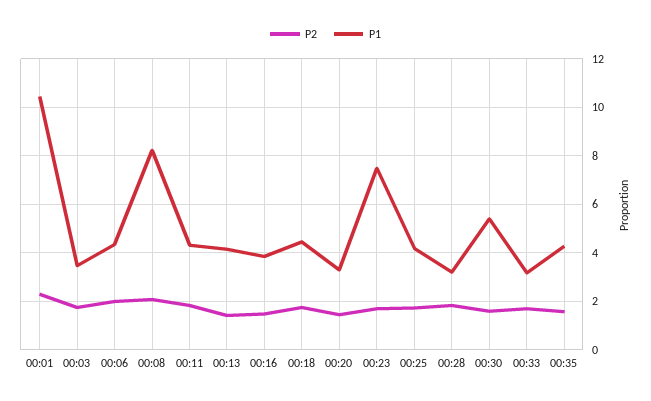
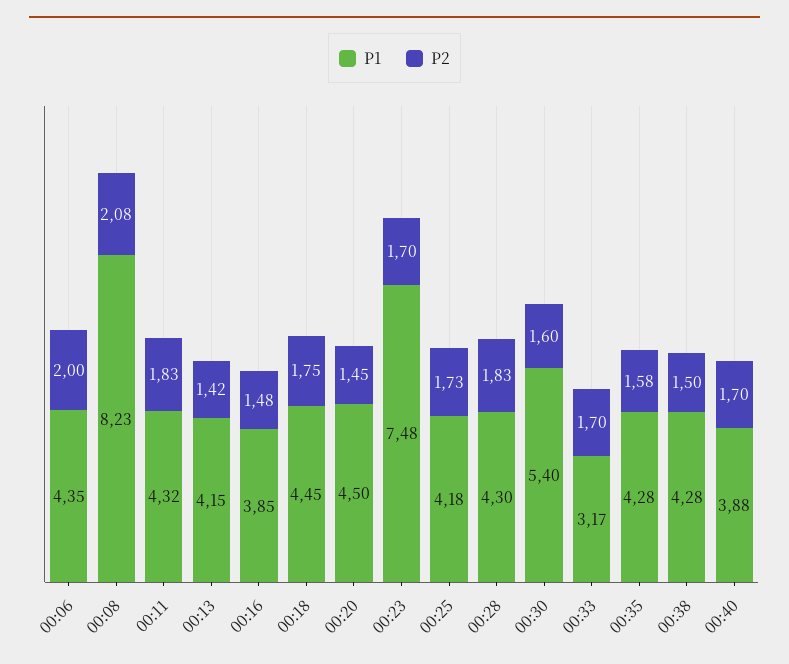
P2, 00:01: 2.25 -> none
P1, 00:01: 10.5 -> none
P2, 00:03: 1.75 -> none
P1, 00:03: 3.5 -> none
P1, 00:20: 3.25 -> 4.5
P1, 00:28: 3.25 -> 4.3
P1, 00:38: none -> 4.28
P2, 00:38: none -> 1.5
P1, 00:40: none -> 3.88
P2, 00:40: none -> 1.7

